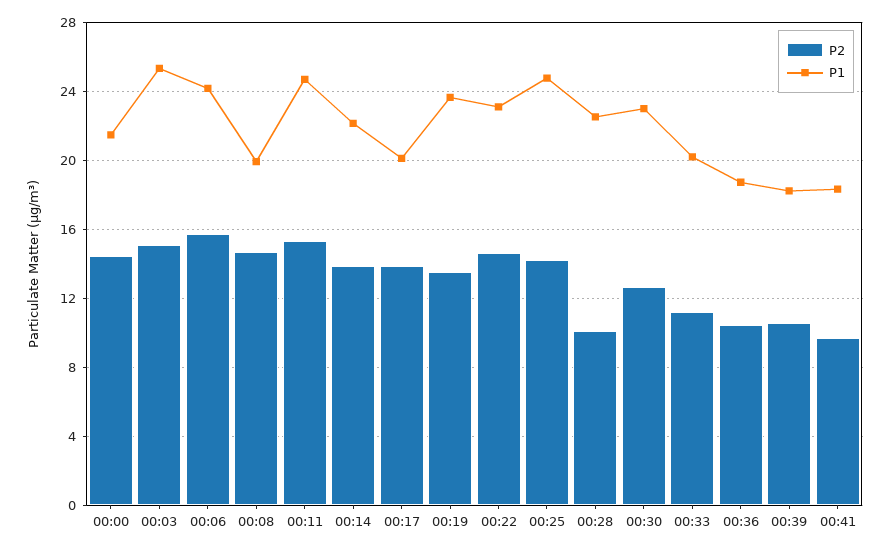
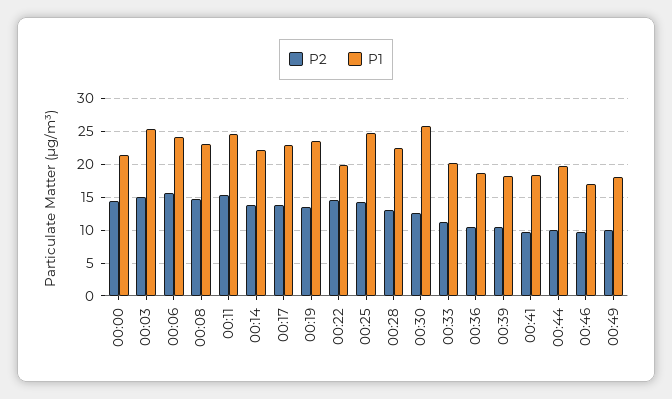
P1, 00:08: 20 -> 23
P1, 00:17: 20 -> 23
P1, 00:22: 23 -> 20
P2, 00:28: 10 -> 13
P1, 00:30: 23 -> 26
P2, 00:44: none -> 10
P1, 00:44: none -> 20
P2, 00:46: none -> 10
P1, 00:46: none -> 17
P2, 00:49: none -> 10
P1, 00:49: none -> 18

